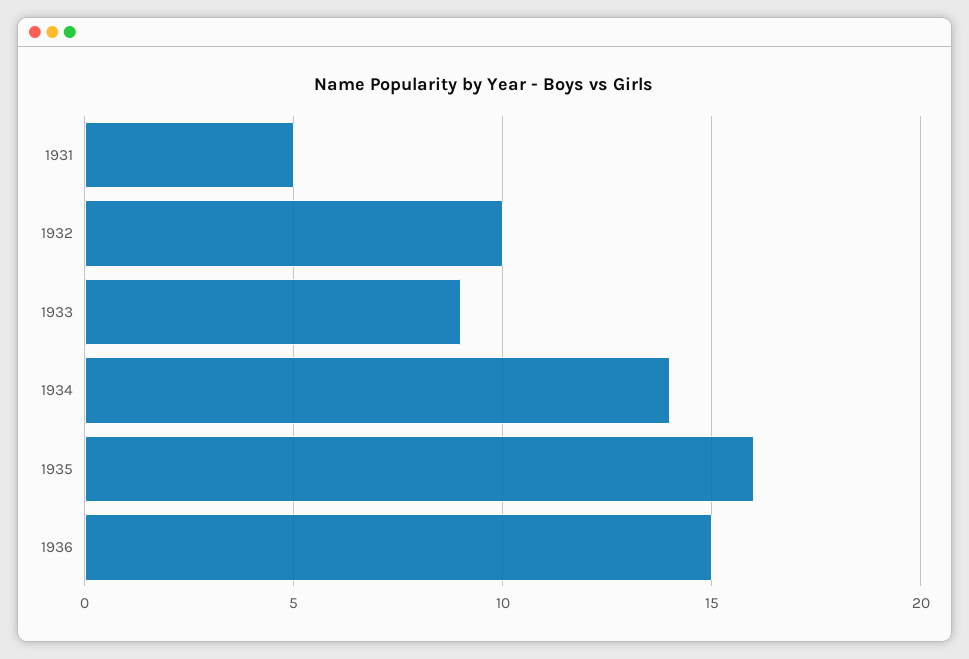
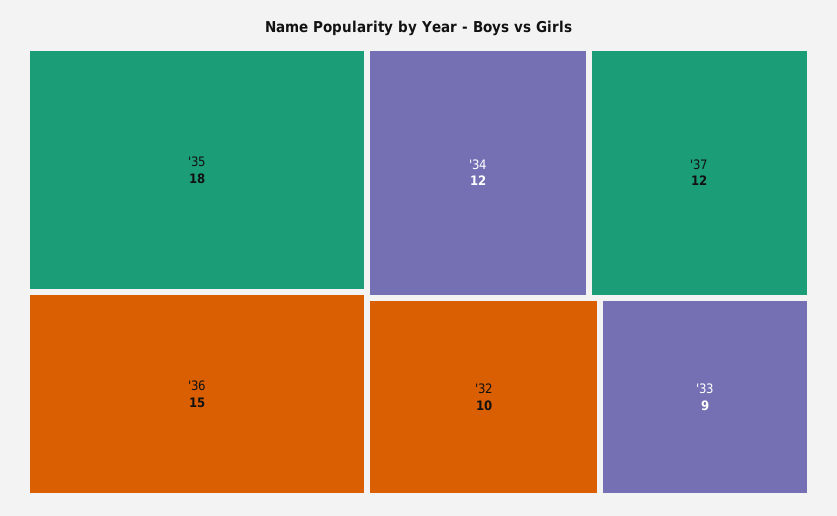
1931: 5 -> none
1934: 14 -> 12
1935: 16 -> 18
'37: none -> 12

